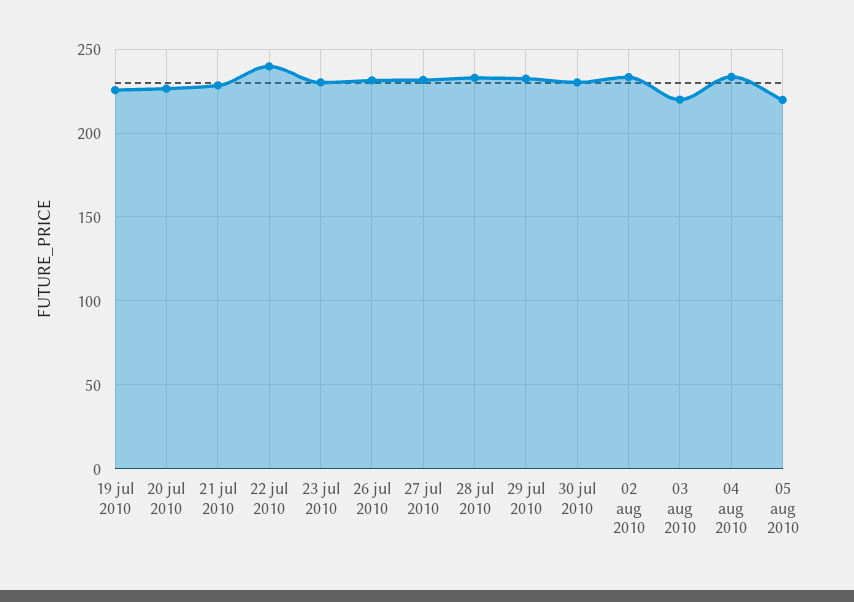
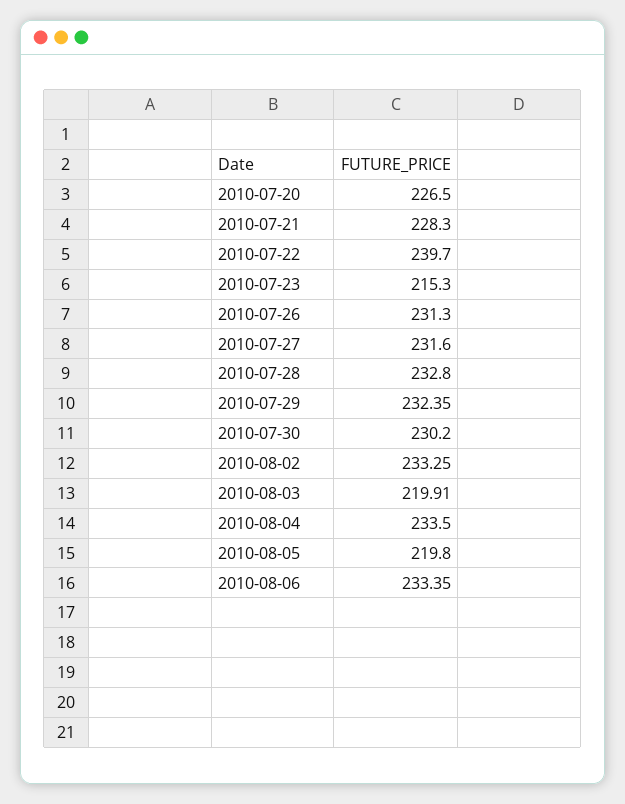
19 jul 2010: 225 -> none
23 jul 2010: 230 -> 215.3
2010-08-06: none -> 233.35

